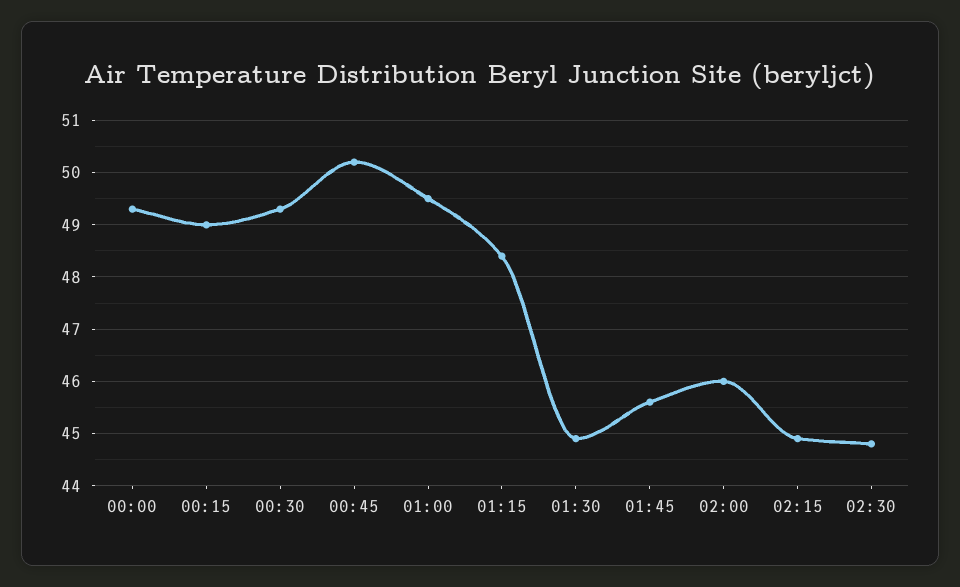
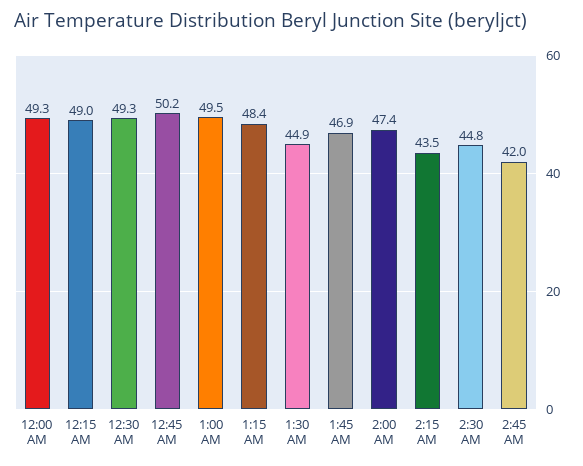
01:45: 45.5 -> 46.9
02:00: 46 -> 47.4
02:15: 45 -> 43.5
2:45 AM: none -> 42

